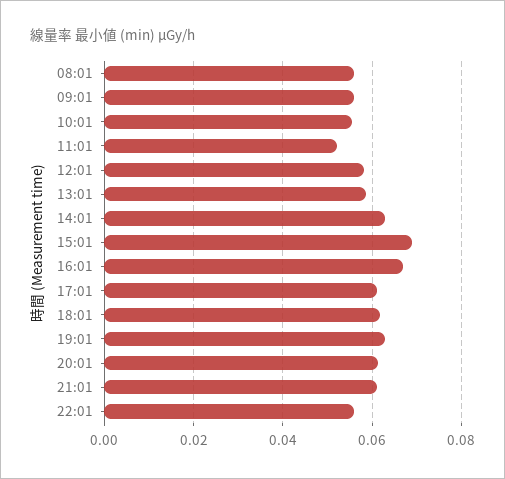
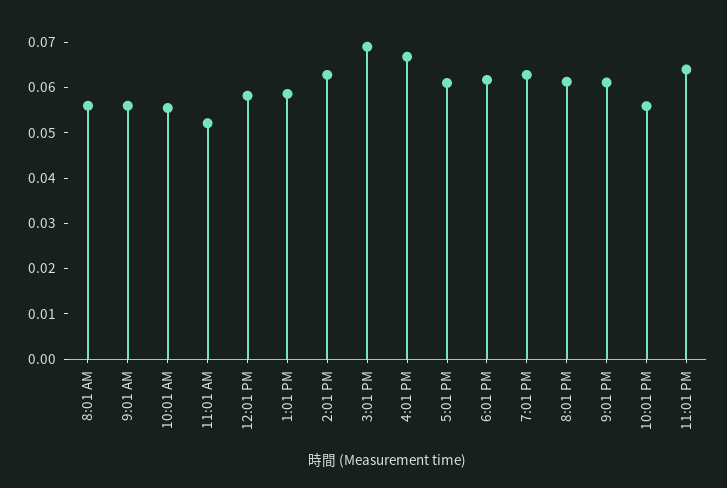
11:01 PM: none -> 0.064

